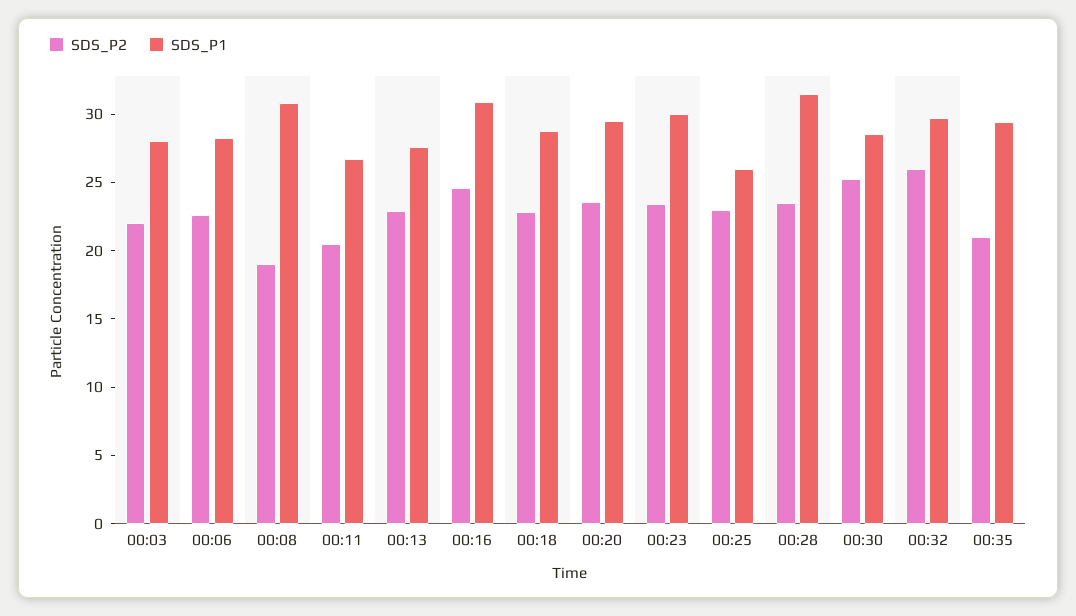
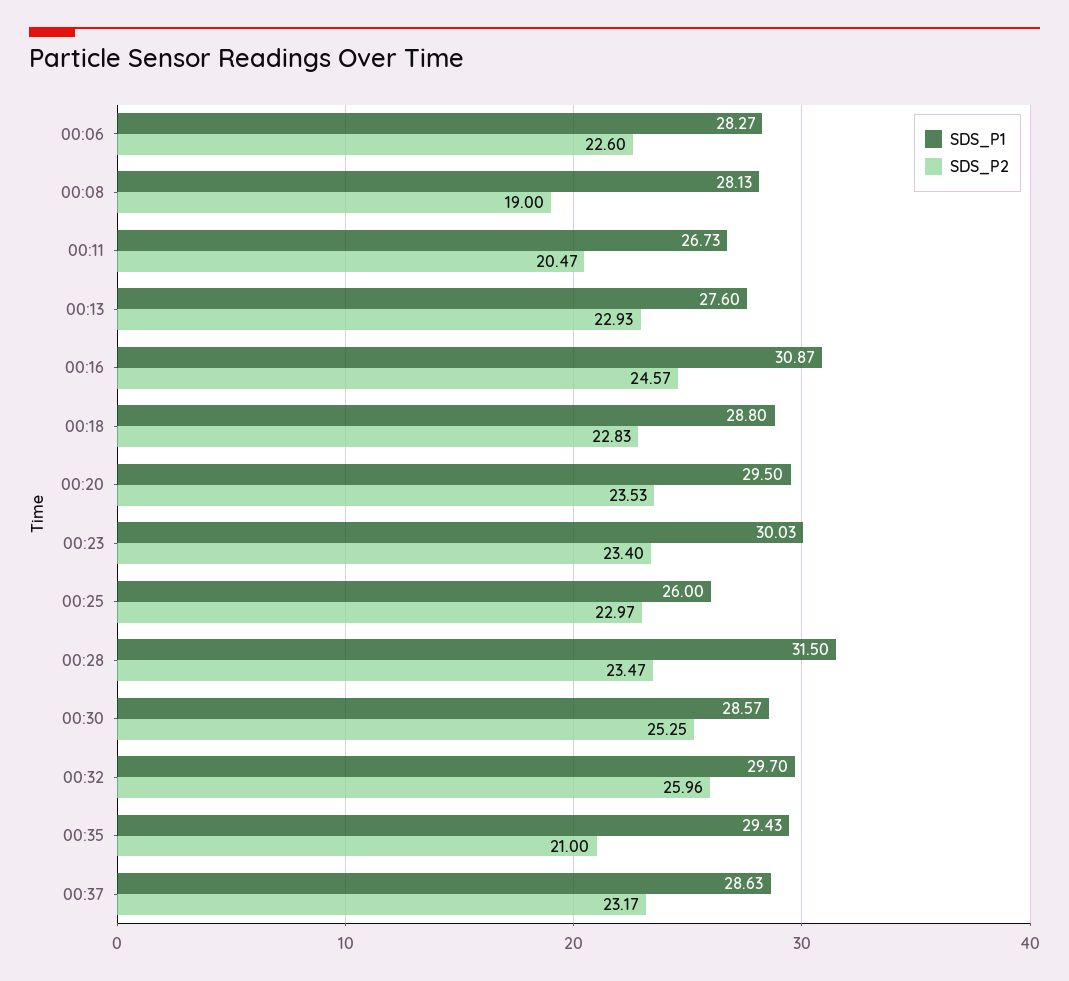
SDS_P2, 00:03: 22 -> none
SDS_P1, 00:03: 28 -> none
SDS_P1, 00:08: 31 -> 28.13
SDS_P1, 00:37: none -> 28.63
SDS_P2, 00:37: none -> 23.17

